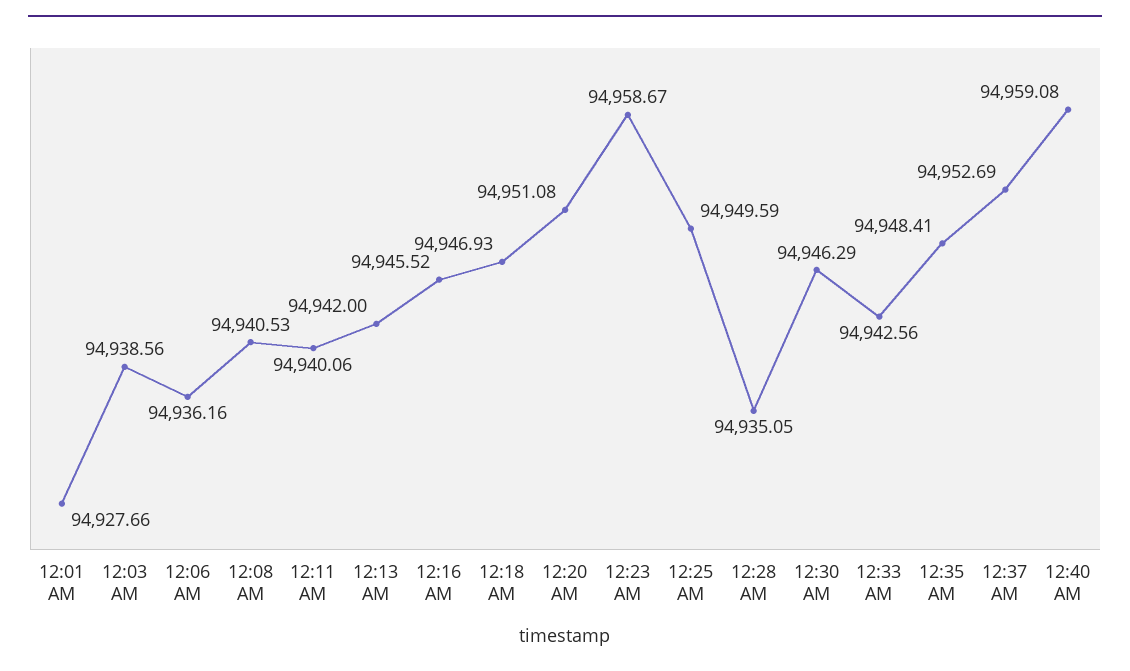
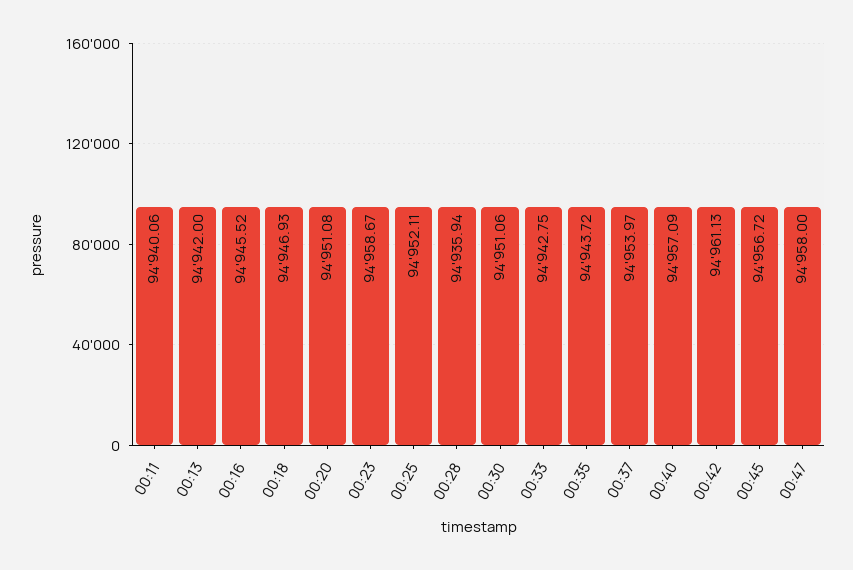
12:01 AM: 94927.66 -> none
12:03 AM: 94938.56 -> none
12:06 AM: 94936.16 -> none
12:08 AM: 94940.53 -> none
12:25 AM: 94949.59 -> 94952.11
12:28 AM: 94935.05 -> 94935.94
12:30 AM: 94946.29 -> 94951.06
12:33 AM: 94942.56 -> 94942.75
12:35 AM: 94948.41 -> 94943.72
12:37 AM: 94952.69 -> 94953.97
12:40 AM: 94959.08 -> 94957.09
00:42: none -> 94961.13
00:45: none -> 94956.72
00:47: none -> 94958

